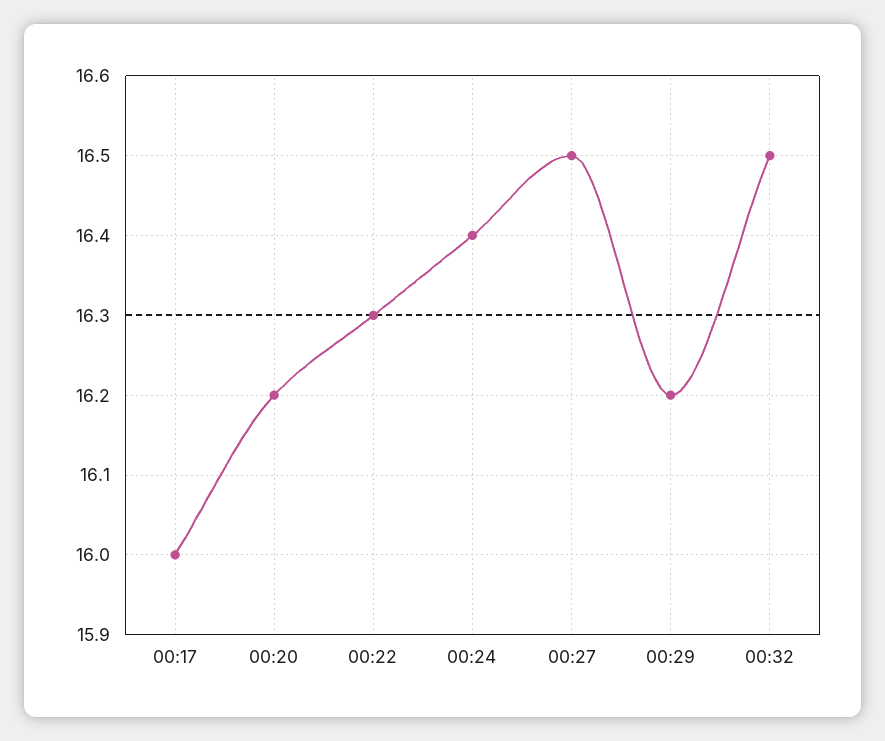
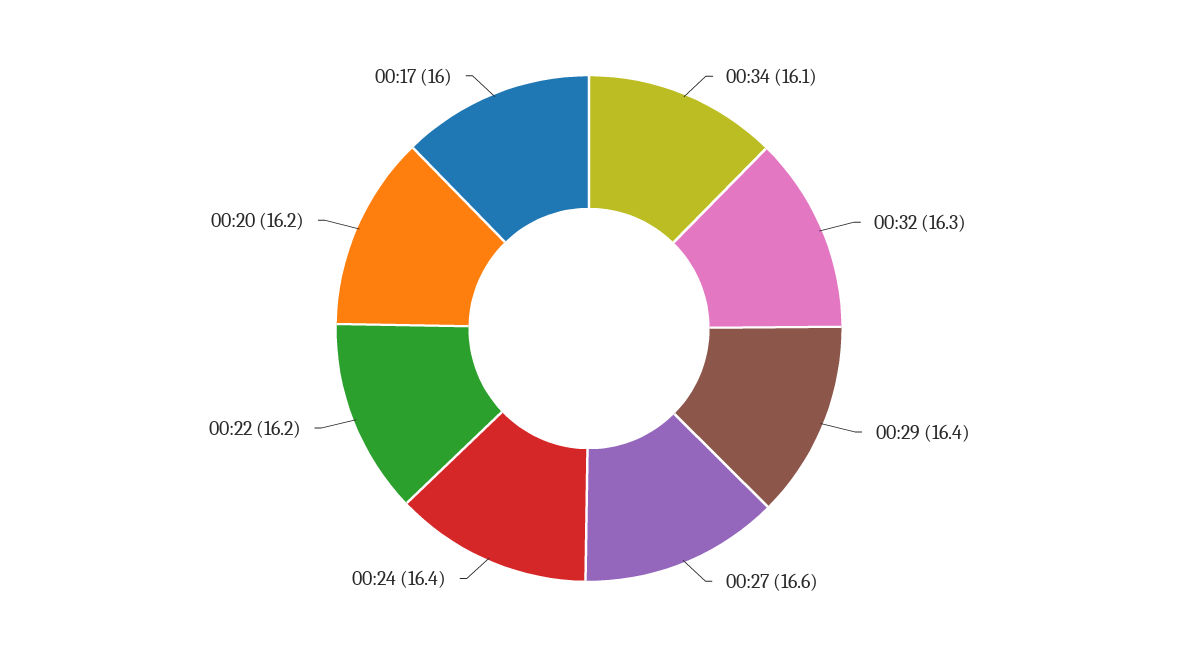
00:22: 16.3 -> 16.2
00:27: 16.5 -> 16.6
00:29: 16.2 -> 16.4
00:32: 16.5 -> 16.3
00:34: none -> 16.1

